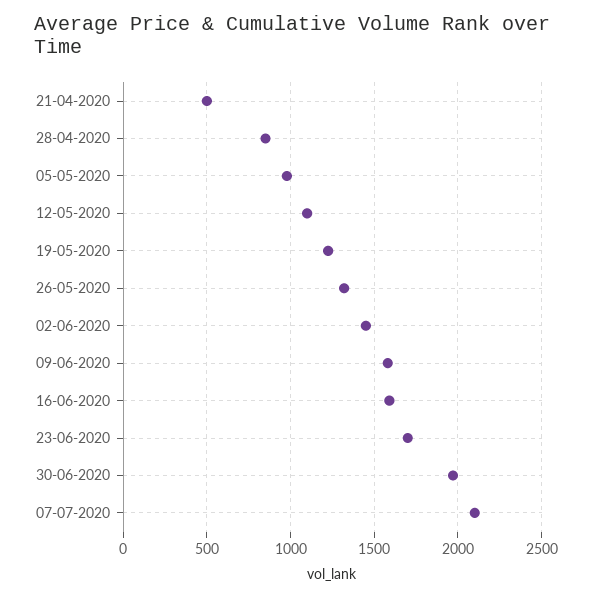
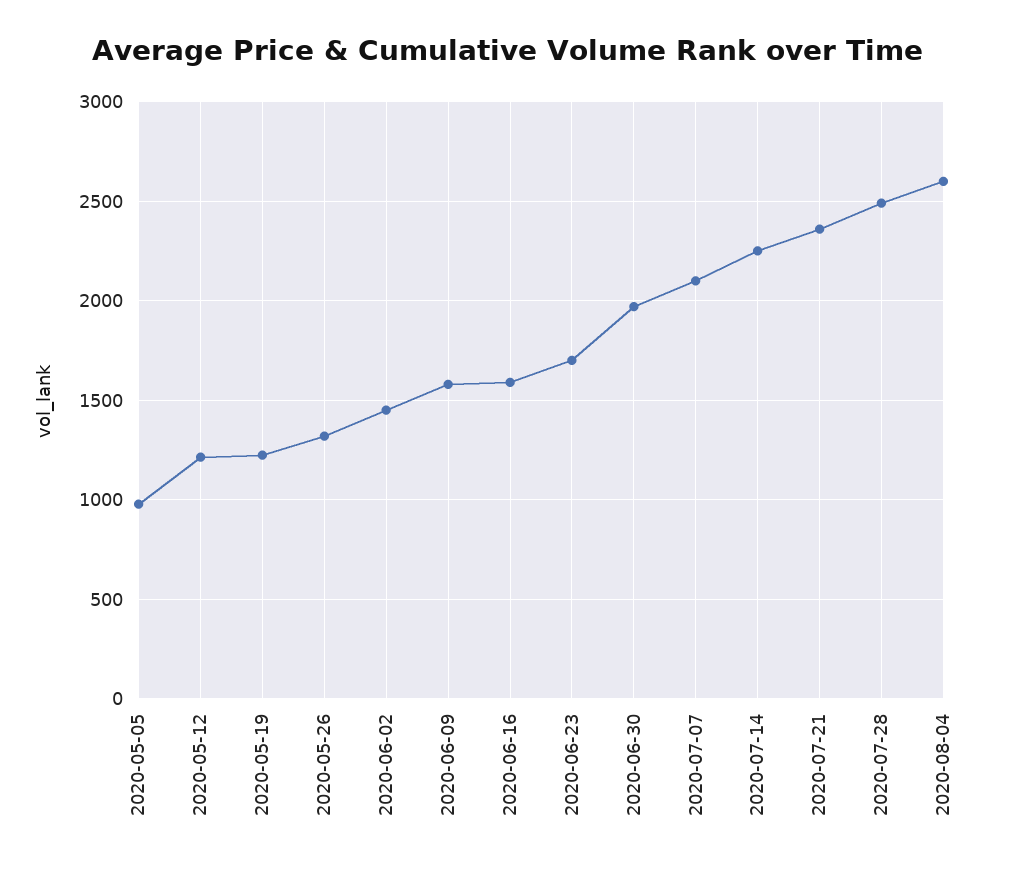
21-04-2020: 500 -> none
28-04-2020: 850 -> none
12-05-2020: 1100 -> 1200
2020-07-14: none -> 2250
2020-07-21: none -> 2350
2020-07-28: none -> 2500
2020-08-04: none -> 2600

